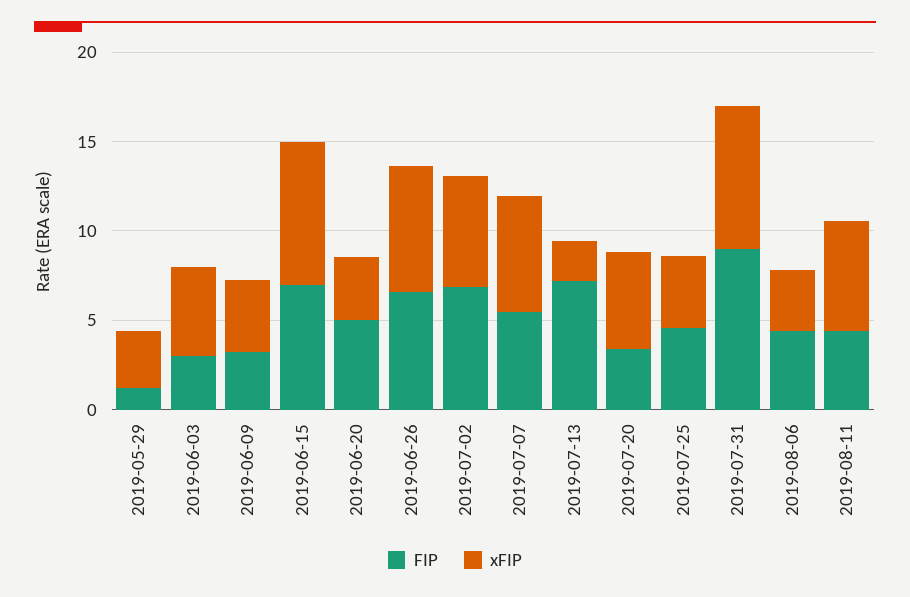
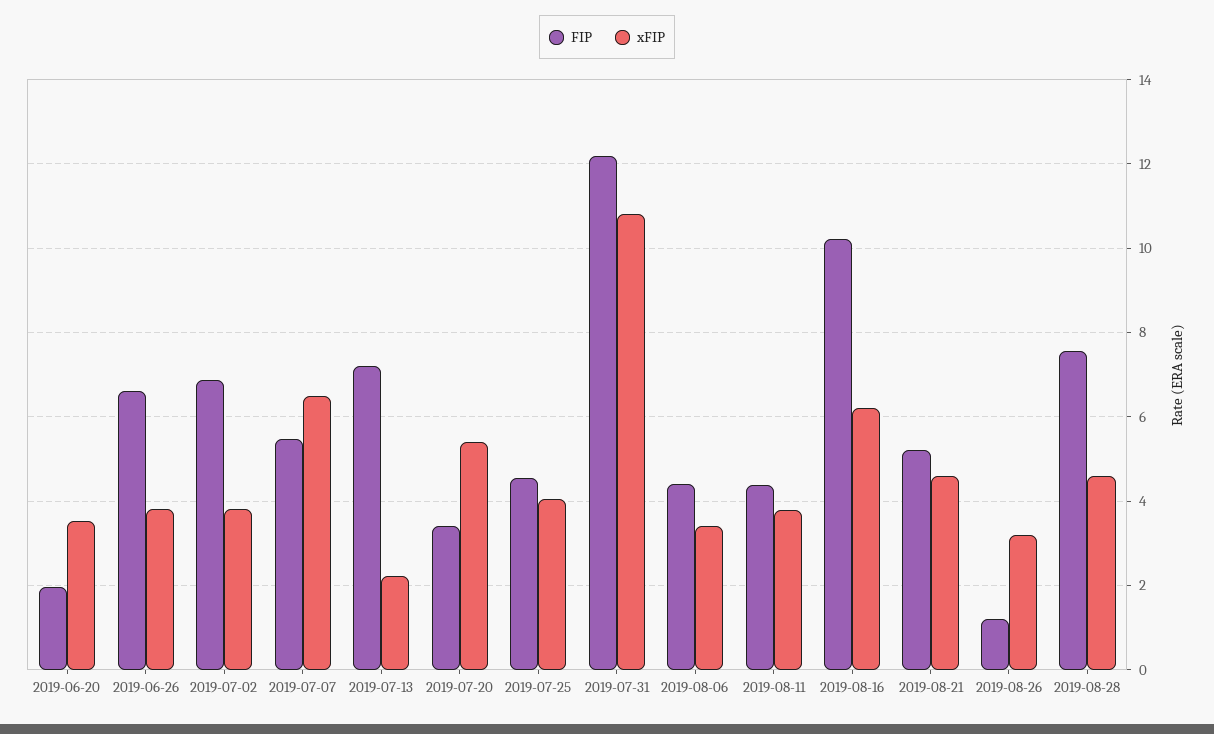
FIP, 2019-05-29: 1 -> none
xFIP, 2019-05-29: 3 -> none
FIP, 2019-06-03: 3 -> none
xFIP, 2019-06-03: 5 -> none
FIP, 2019-06-09: 3 -> none
xFIP, 2019-06-09: 4 -> none
FIP, 2019-06-15: 7 -> none
xFIP, 2019-06-15: 8 -> none
FIP, 2019-06-20: 5 -> 2
xFIP, 2019-06-26: 7 -> 3.8
xFIP, 2019-07-02: 6 -> 3.8
FIP, 2019-07-31: 9 -> 12.2
xFIP, 2019-07-31: 8 -> 10.8
xFIP, 2019-08-11: 6 -> 3.8
FIP, 2019-08-16: none -> 10.2
xFIP, 2019-08-16: none -> 6.2
FIP, 2019-08-21: none -> 5.2
xFIP, 2019-08-21: none -> 4.6
FIP, 2019-08-26: none -> 1.2
xFIP, 2019-08-26: none -> 3.2
FIP, 2019-08-28: none -> 7.6
xFIP, 2019-08-28: none -> 4.6

